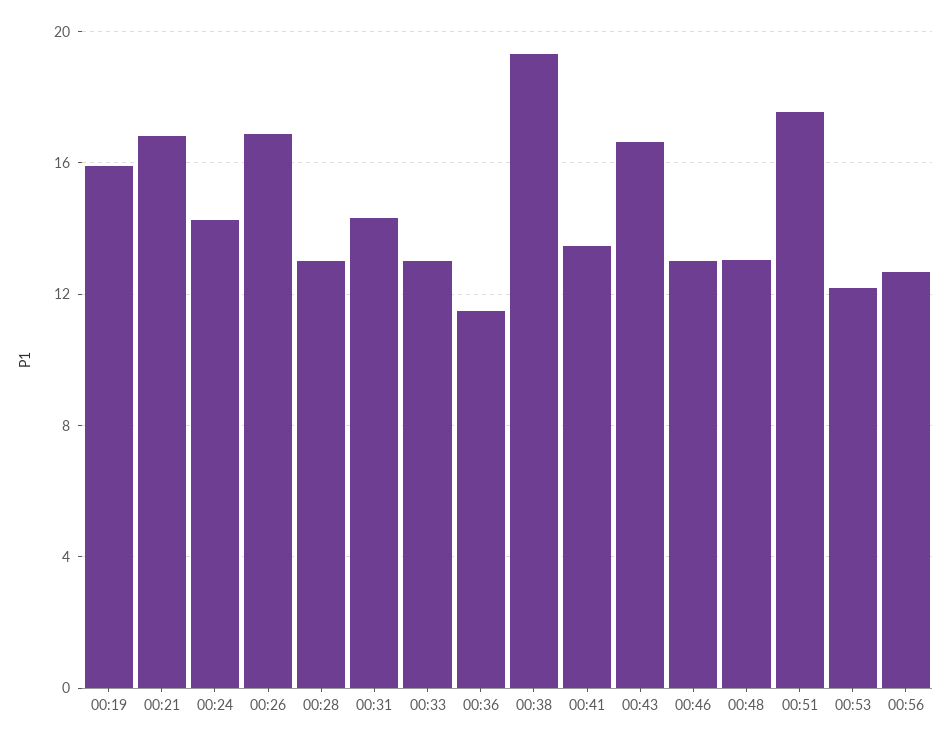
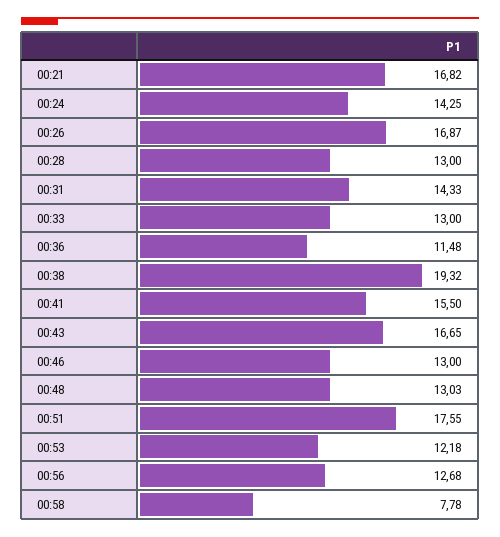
00:19: 16 -> none
00:41: 13.5 -> 15.5
00:58: none -> 7.78

